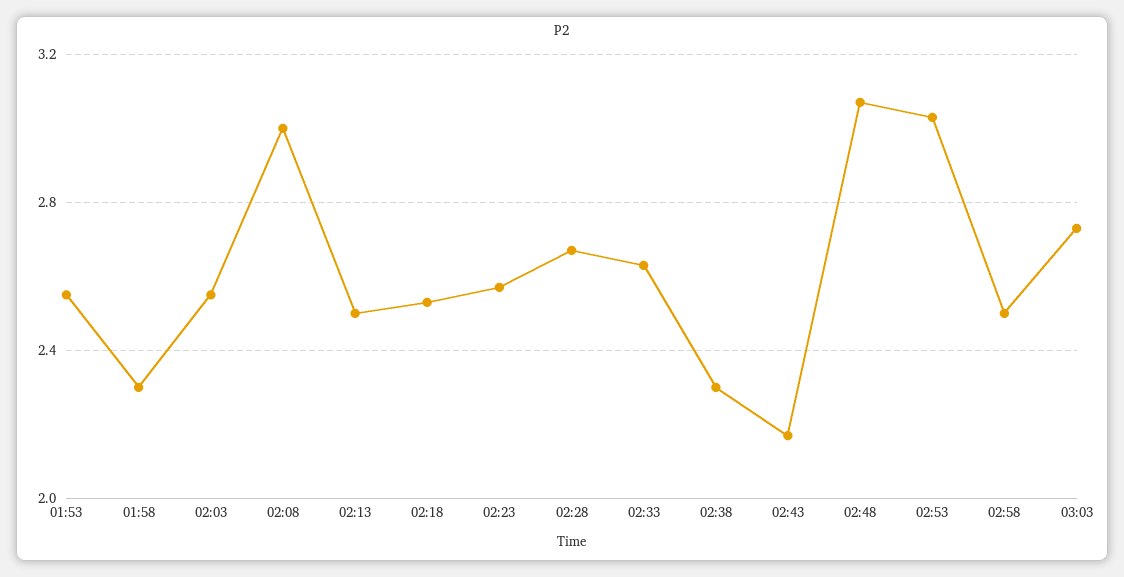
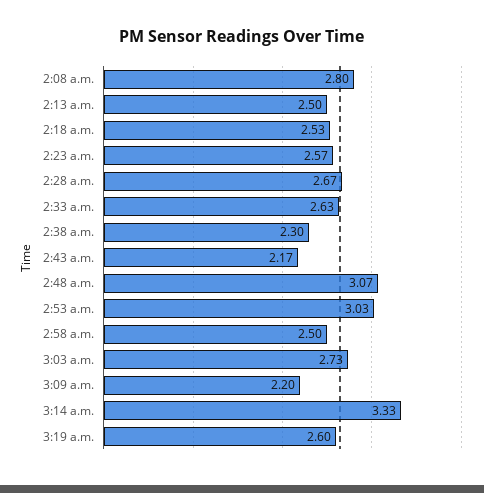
01:53: 2.55 -> none
01:58: 2.3 -> none
02:03: 2.55 -> none
02:08: 3 -> 2.8
3:09 a.m.: none -> 2.2
3:14 a.m.: none -> 3.33
3:19 a.m.: none -> 2.6

